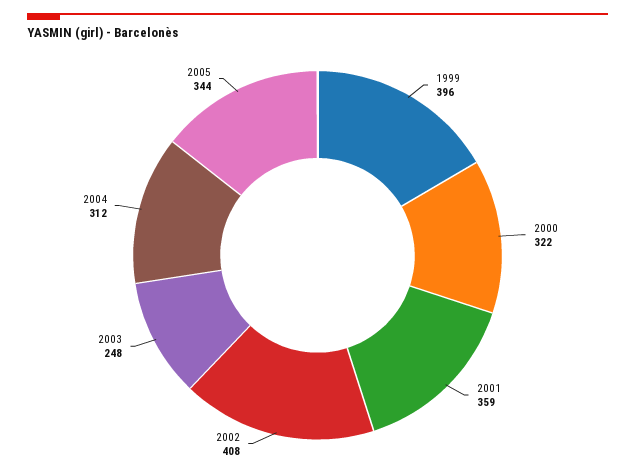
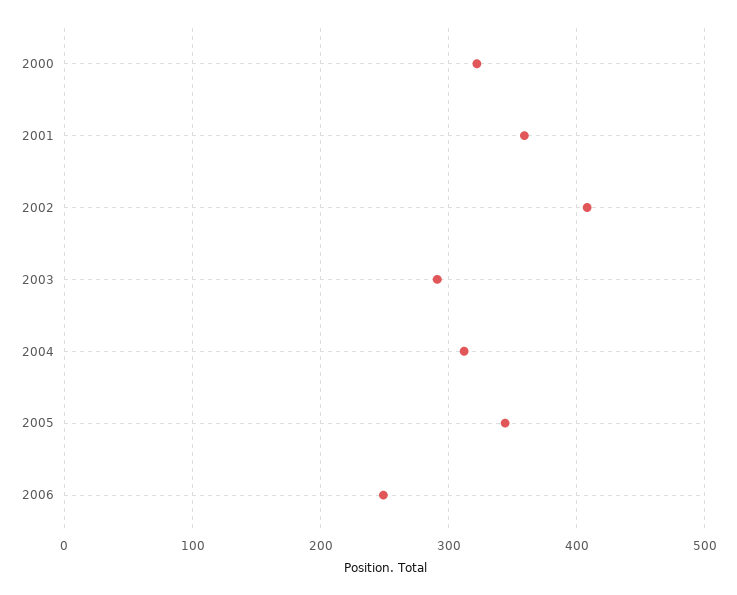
1999: 396 -> none
2003: 248 -> 290
2006: none -> 250

